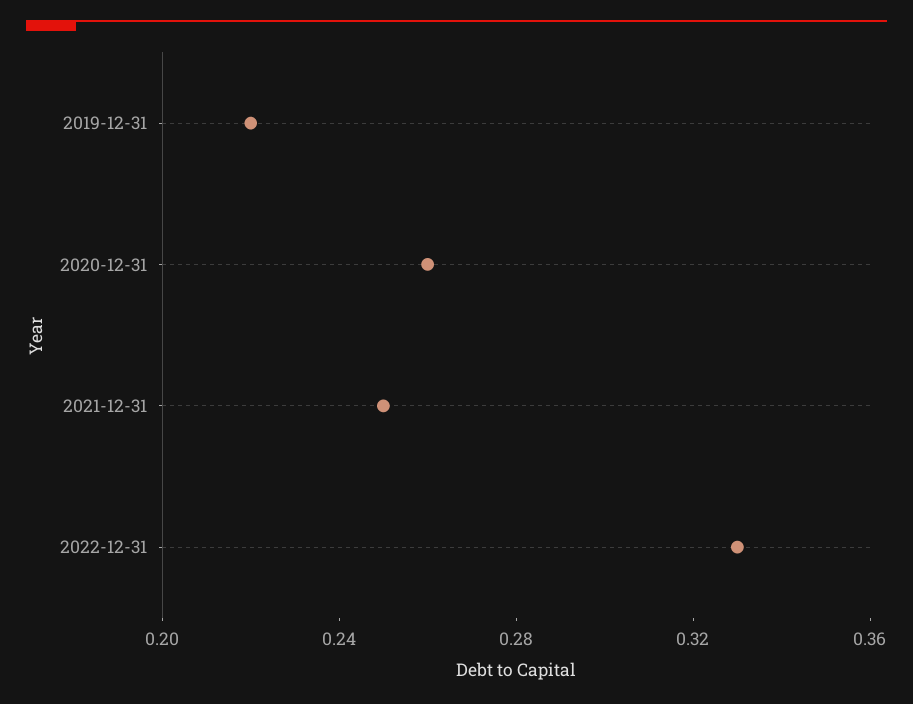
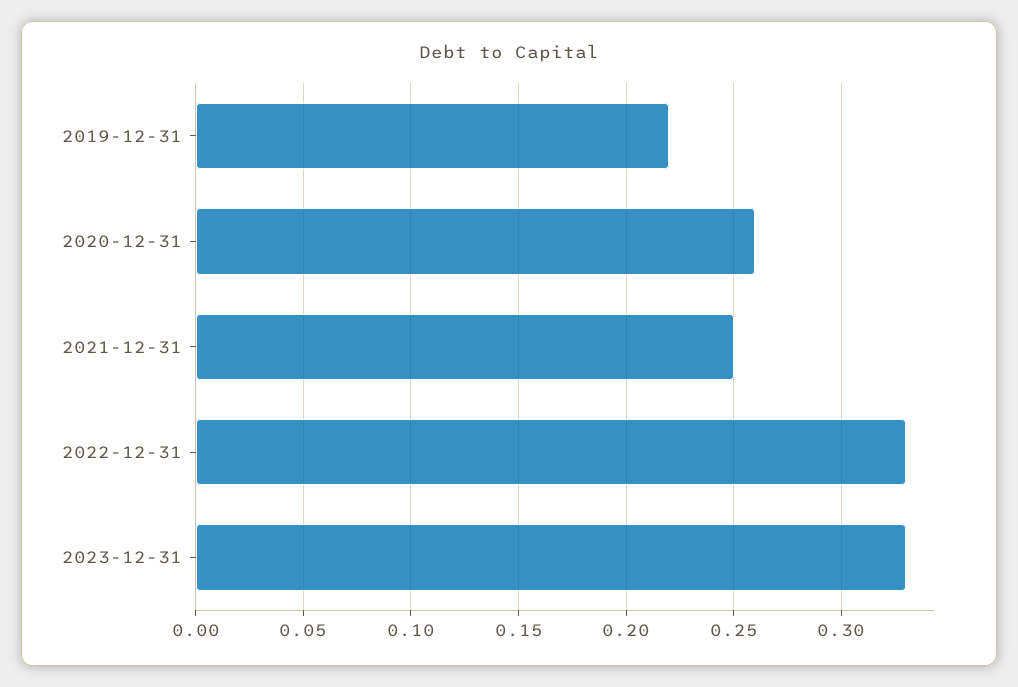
2023-12-31: none -> 0.33

